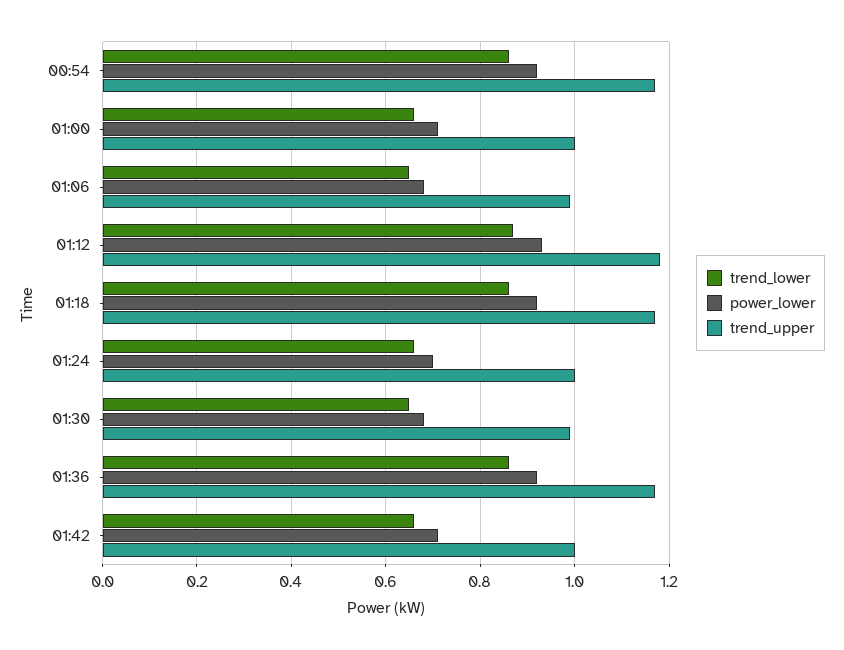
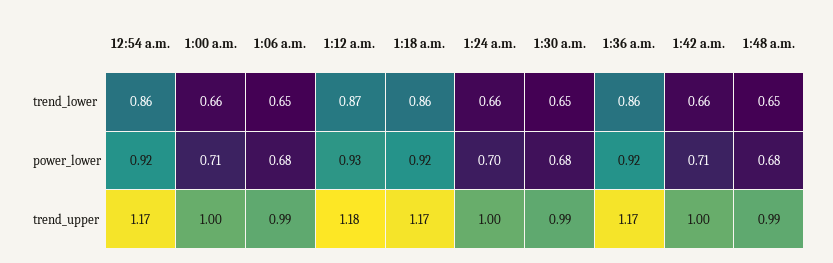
trend_lower, 1:48 a.m.: none -> 0.65
power_lower, 1:48 a.m.: none -> 0.68
trend_upper, 1:48 a.m.: none -> 0.99

